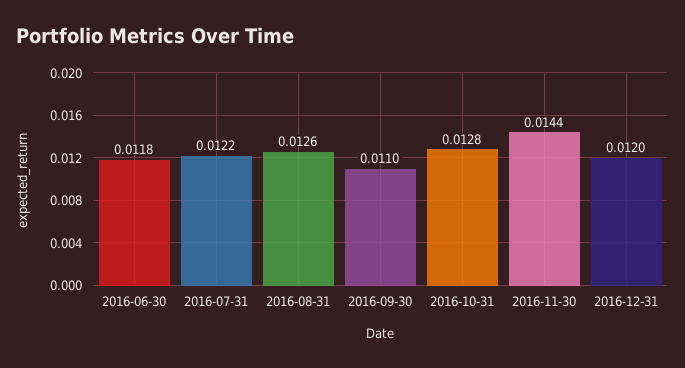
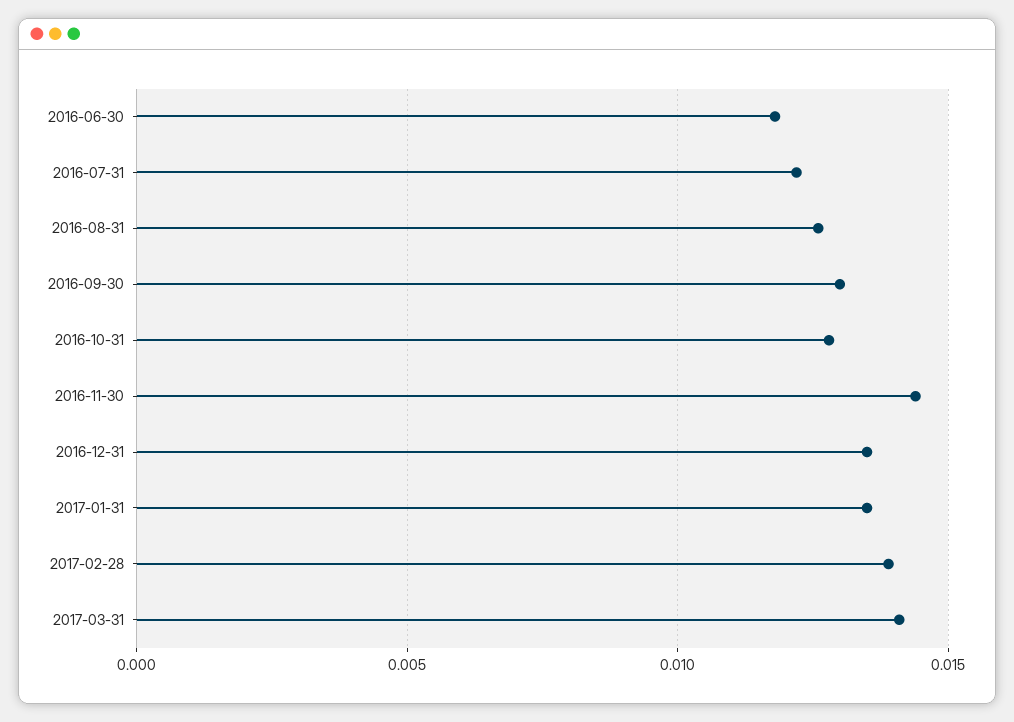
2016-09-30: 0.011 -> 0.013
2016-12-31: 0.012 -> 0.0135
2017-01-31: none -> 0.0135
2017-02-28: none -> 0.014
2017-03-31: none -> 0.014

